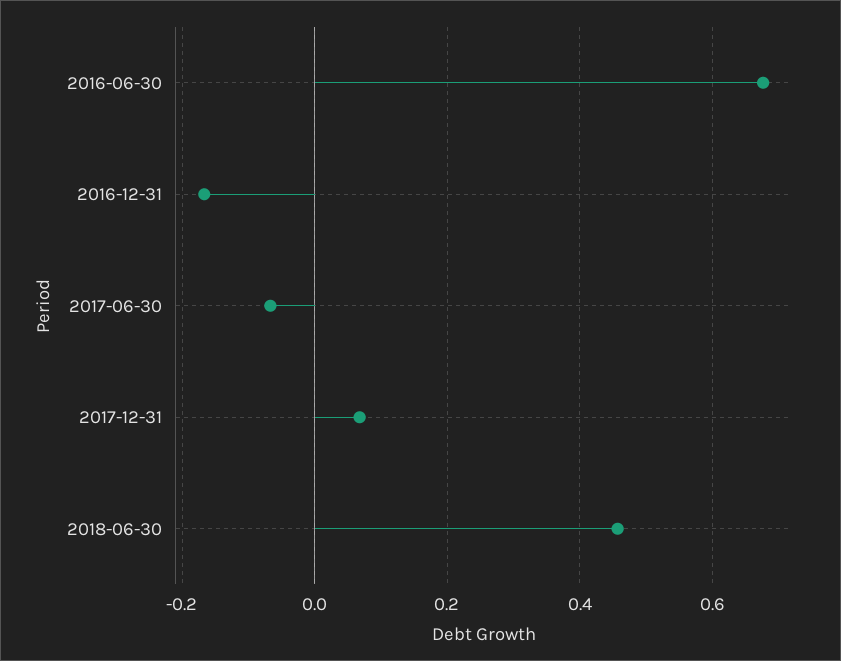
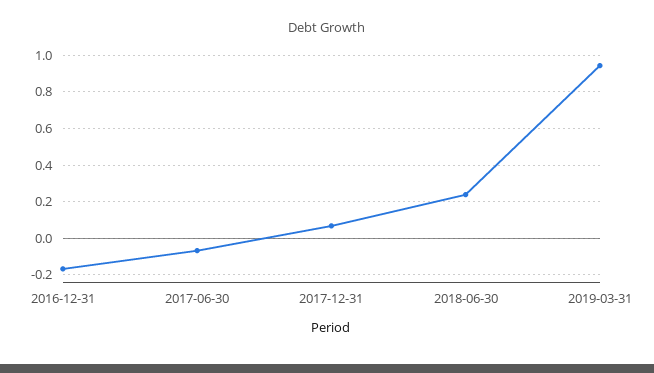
2016-06-30: 0.68 -> none
2018-06-30: 0.46 -> 0.25
2019-03-31: none -> 0.95

